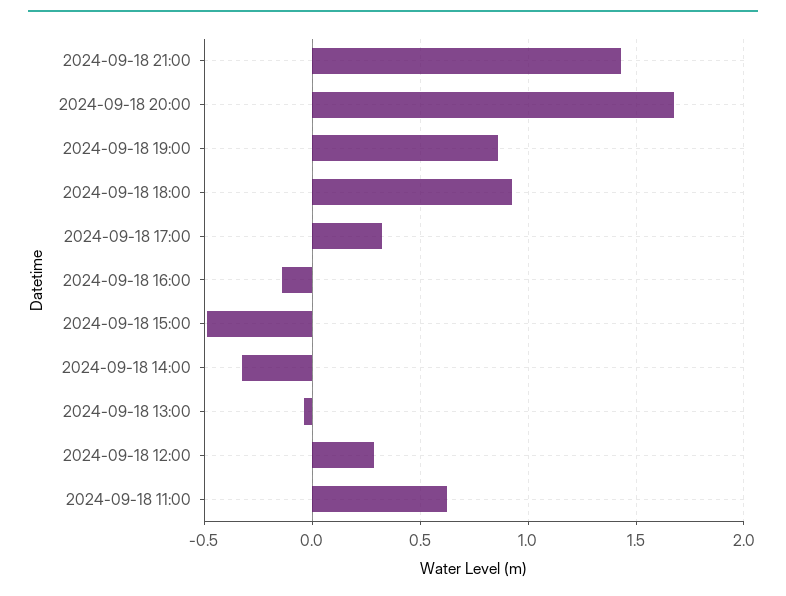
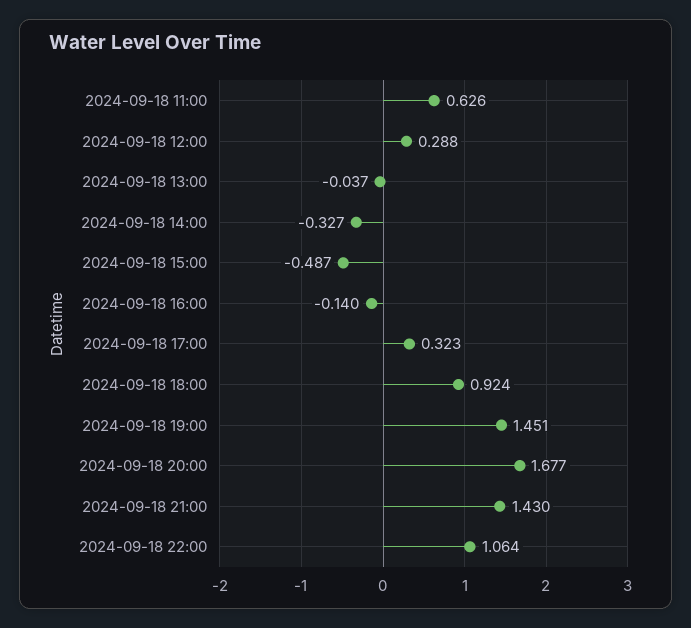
2024-09-18 19:00: 0.85 -> 1.451
2024-09-18 22:00: none -> 1.064

